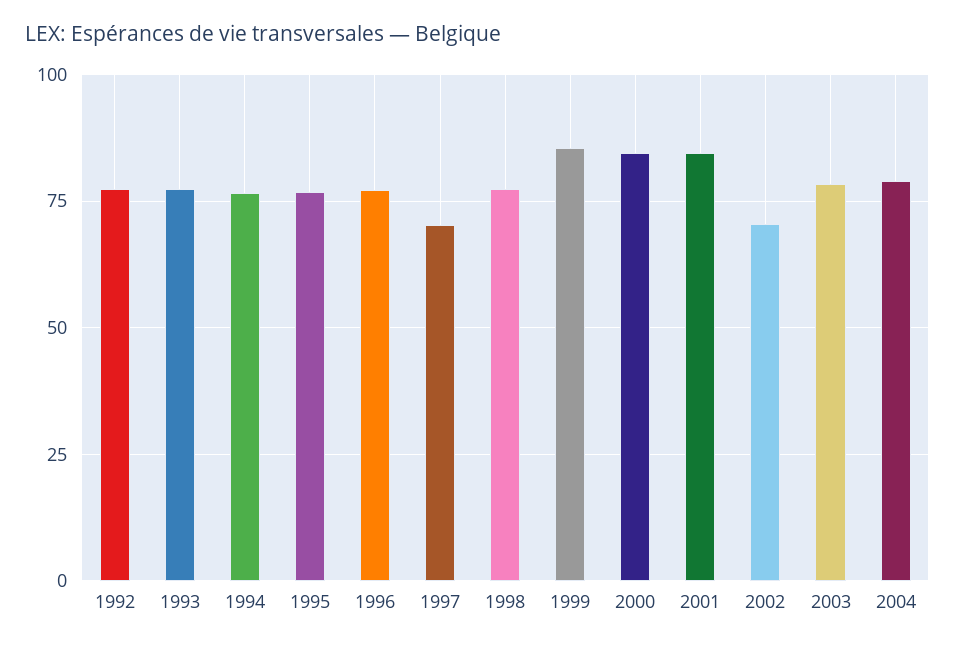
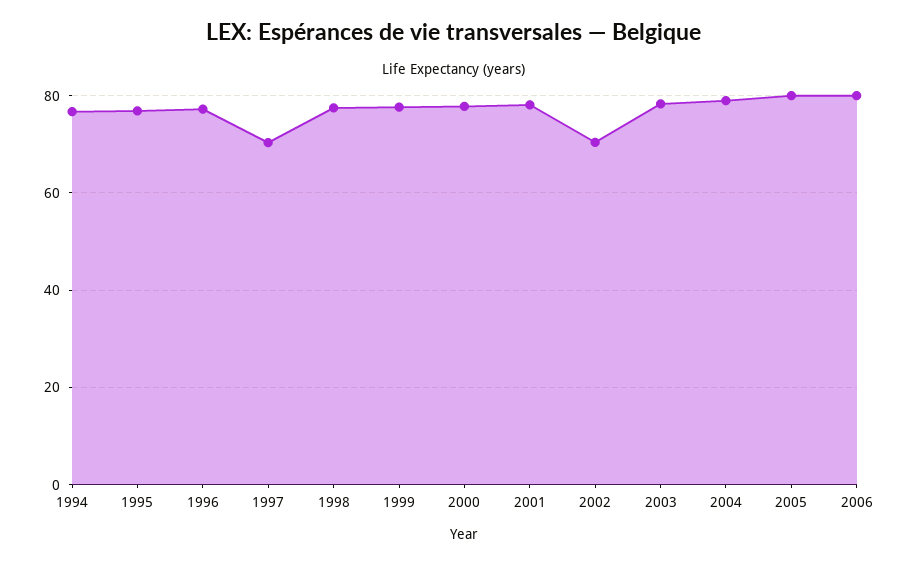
1992: 77.5 -> none
1993: 77.5 -> none
1999: 85 -> 78
2000: 85 -> 78
2001: 85 -> 78
2005: none -> 80
2006: none -> 80

